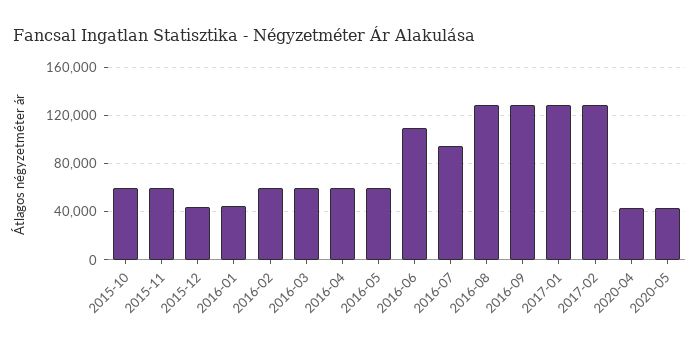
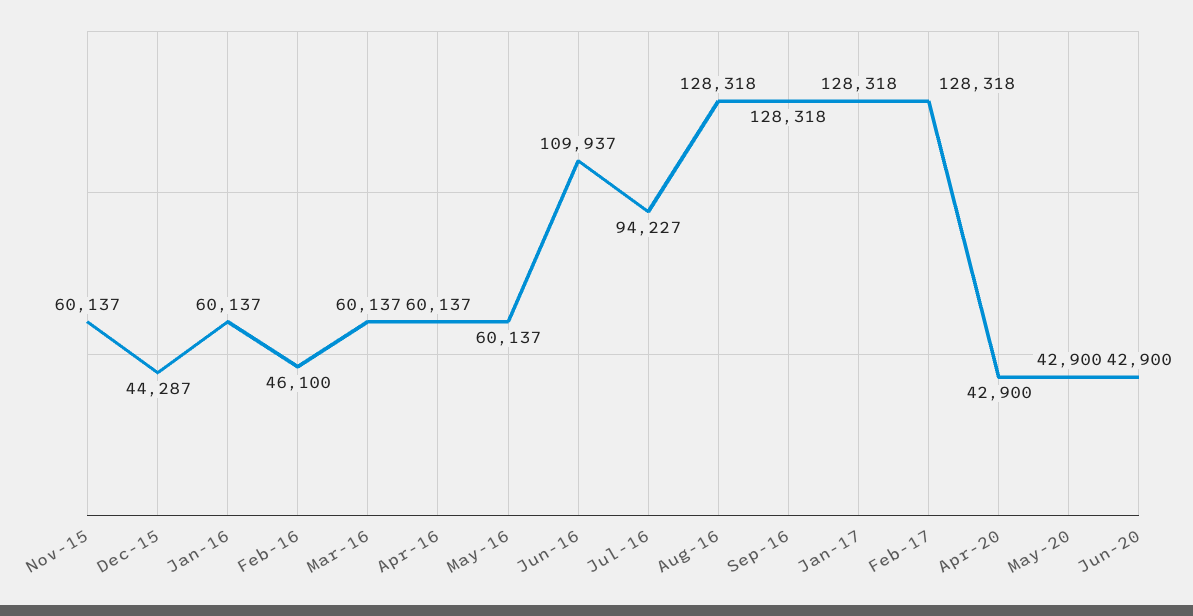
2015-10: 60000 -> none
2016-01: 45000 -> 60137
2016-02: 60000 -> 46100
Jun-20: none -> 42900

